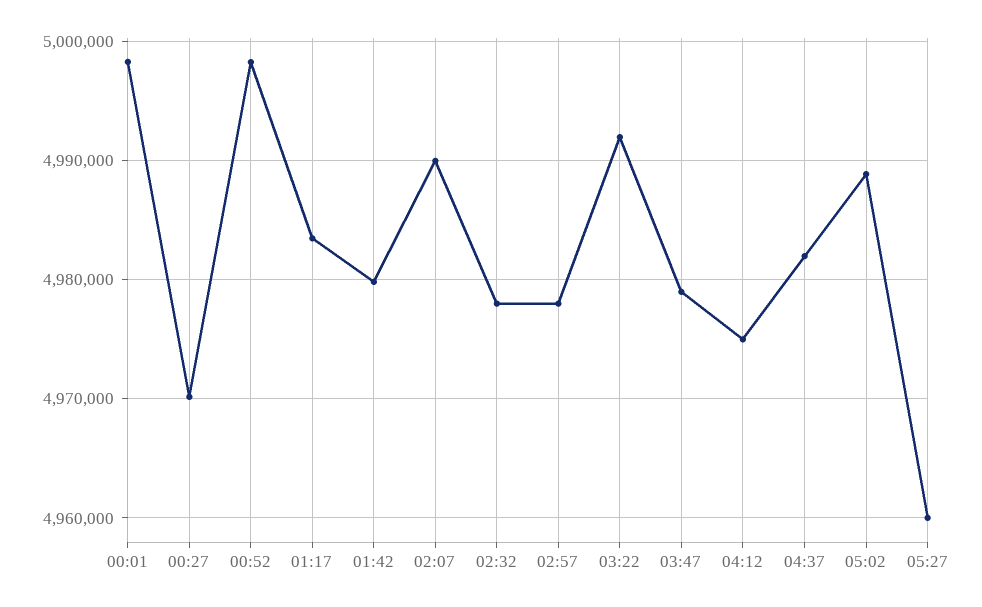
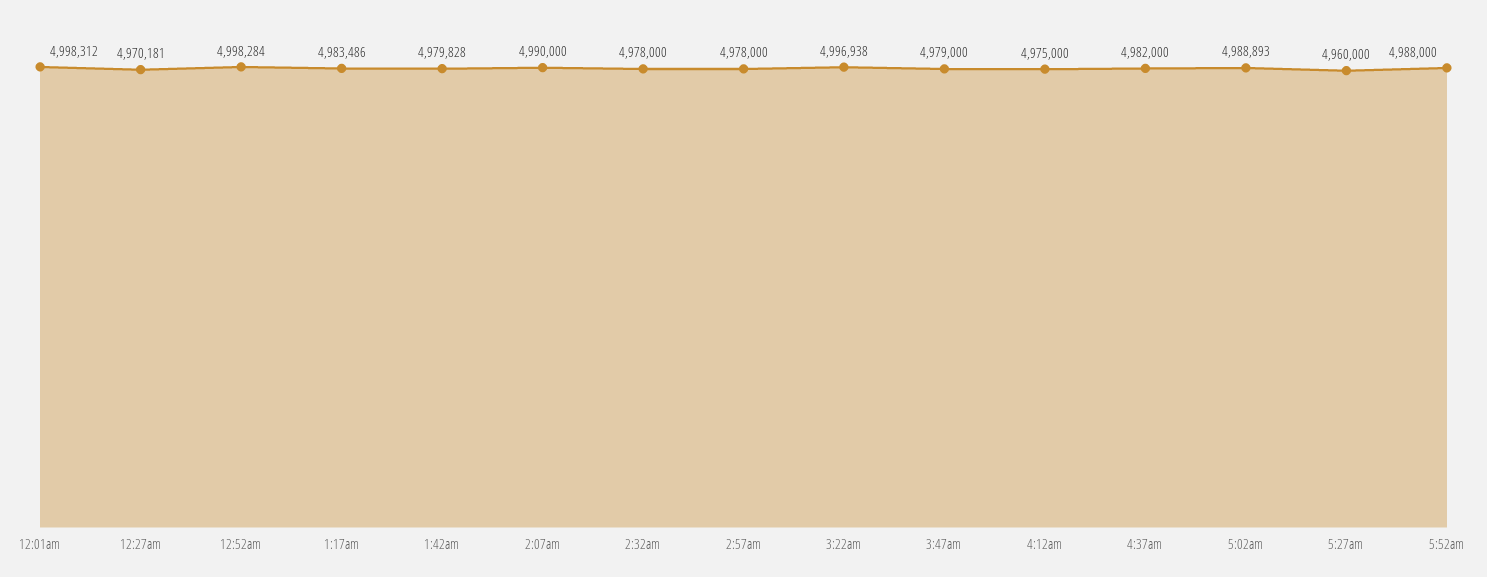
03:22: 4992000 -> 4996938
5:52am: none -> 4988000

